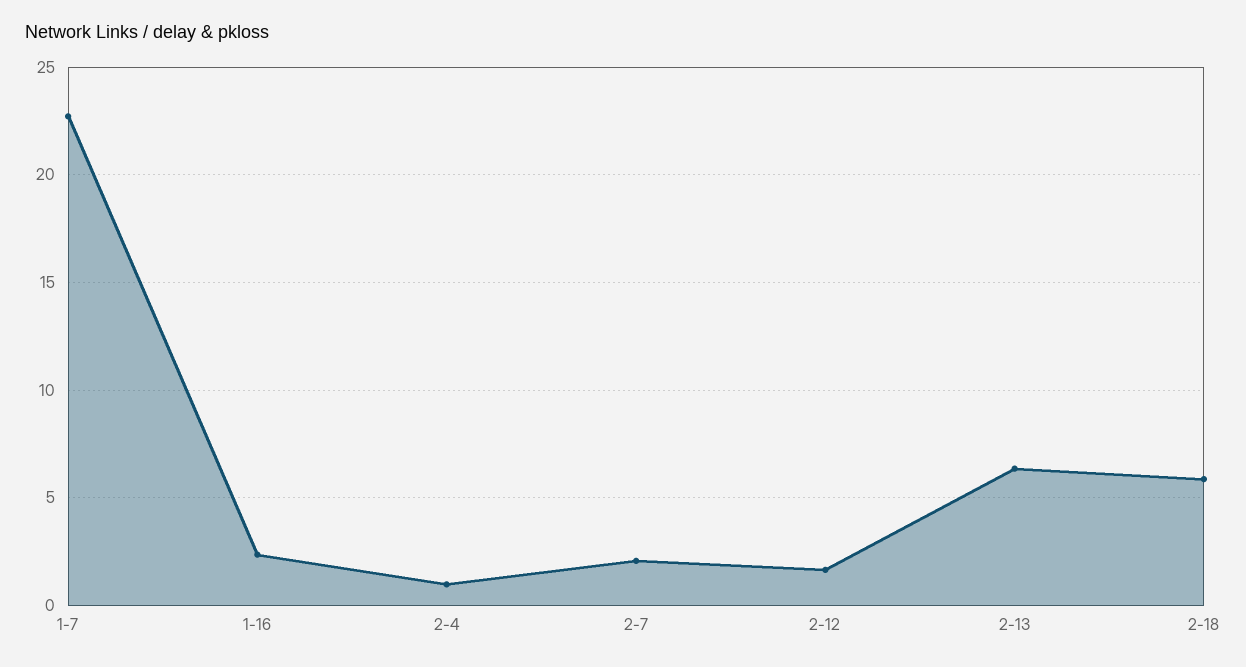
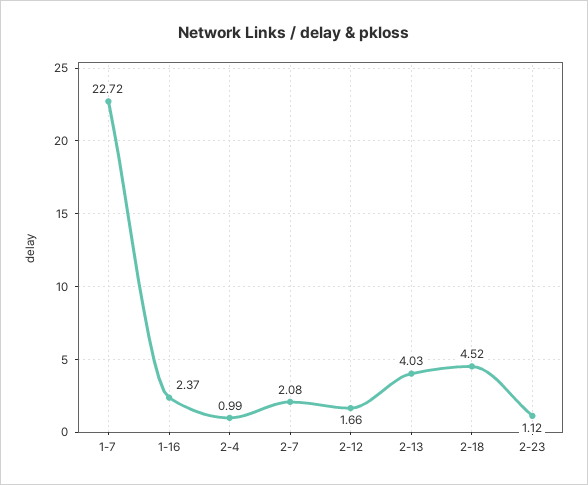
2-13: 6.5 -> 4.03
2-18: 6 -> 4.52
2-23: none -> 1.12

